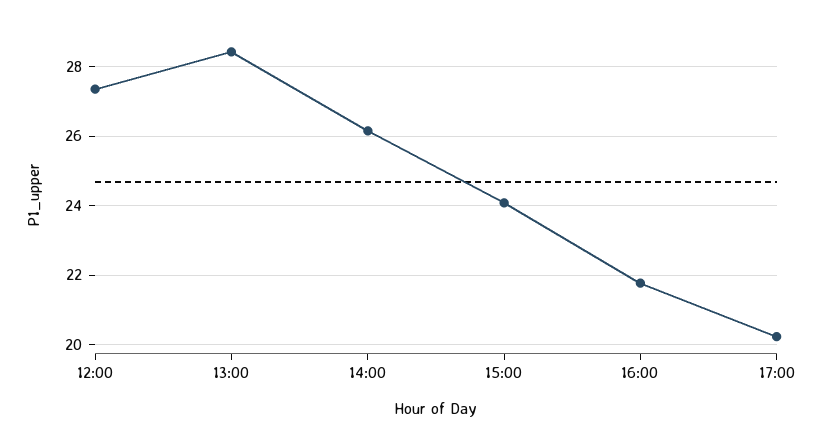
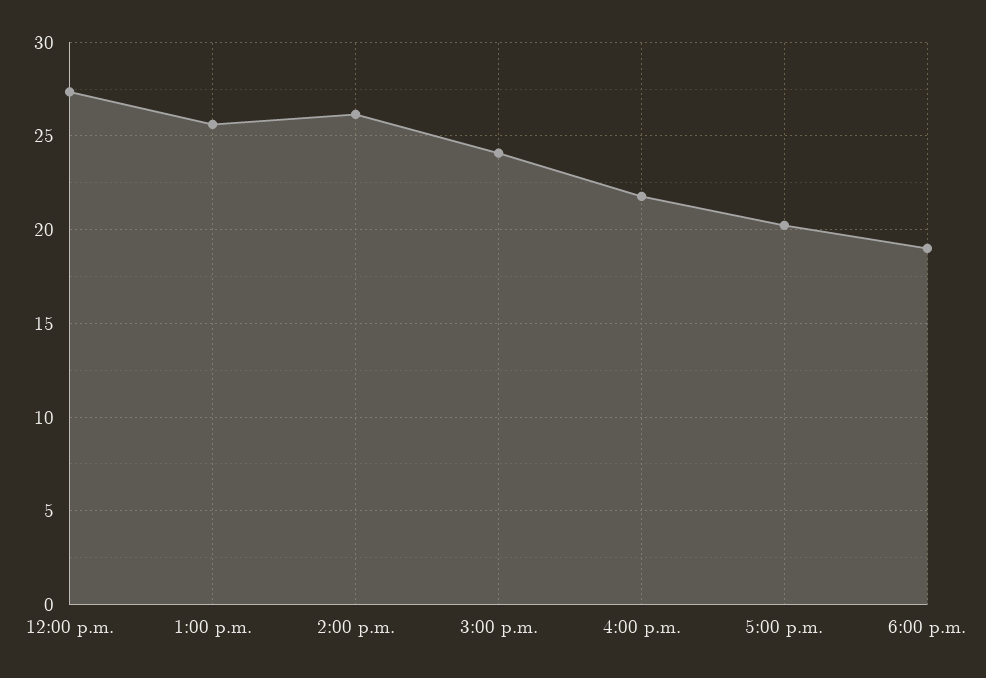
13:00: 28.4 -> 25.5
6:00 p.m.: none -> 19

